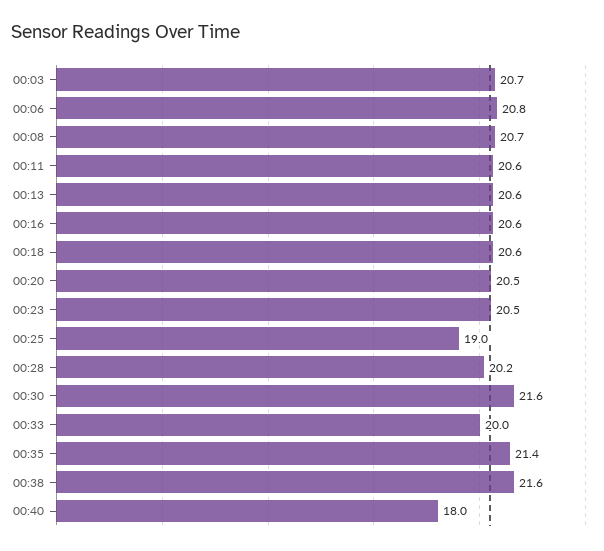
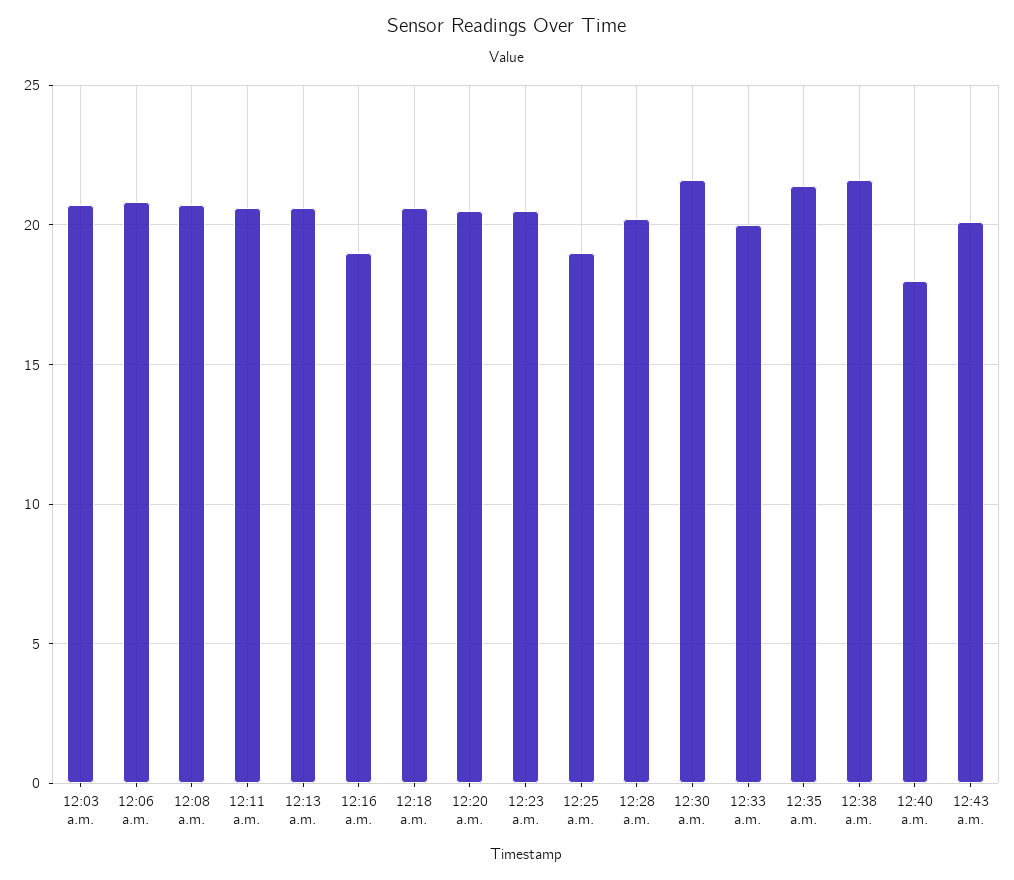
00:16: 20.6 -> 19
12:43 a.m.: none -> 20

